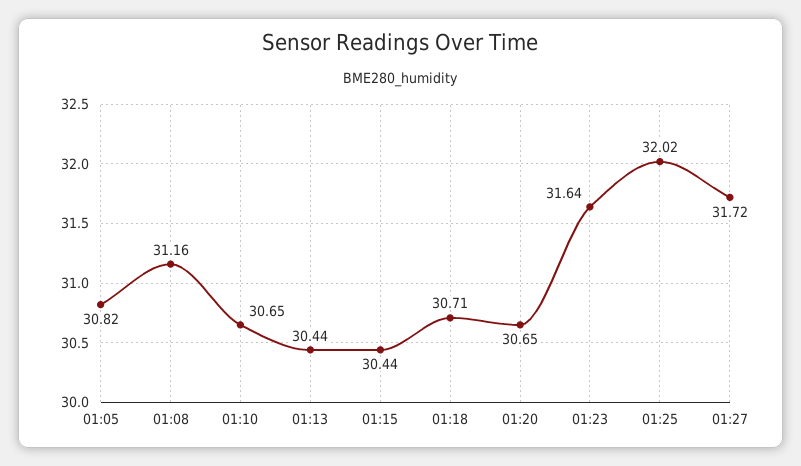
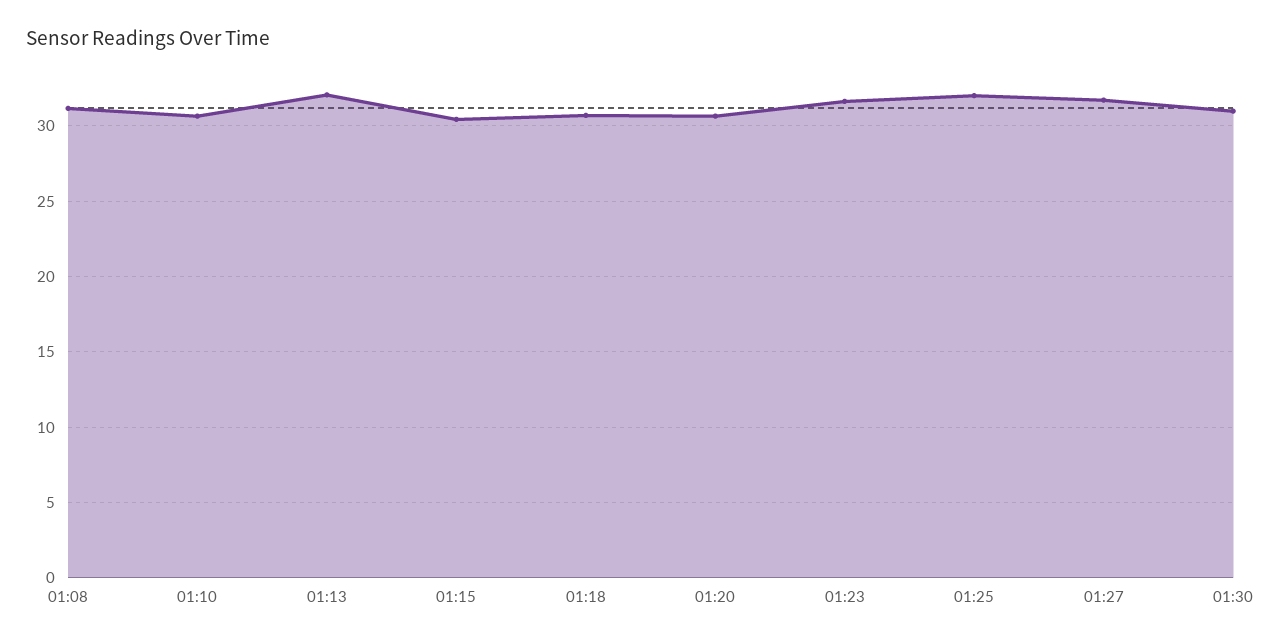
01:05: 30.82 -> none
01:13: 30.44 -> 32
01:30: none -> 31

